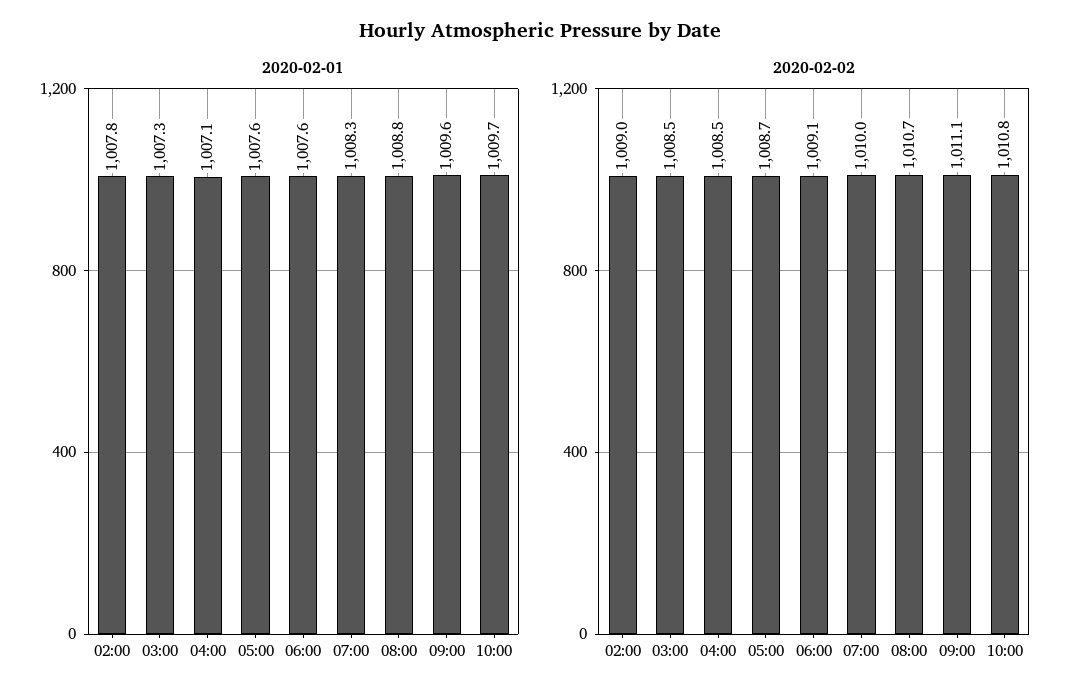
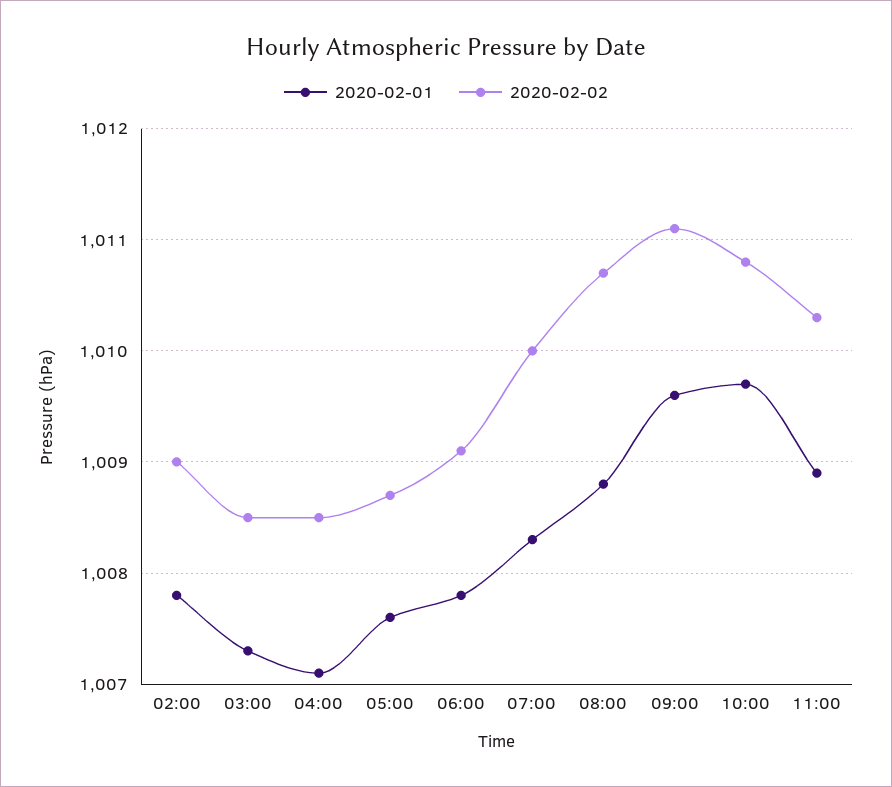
2020-02-01, 06:00: 1007.6 -> 1007.8
2020-02-01, 11:00: none -> 1008.9
2020-02-02, 11:00: none -> 1010.3

